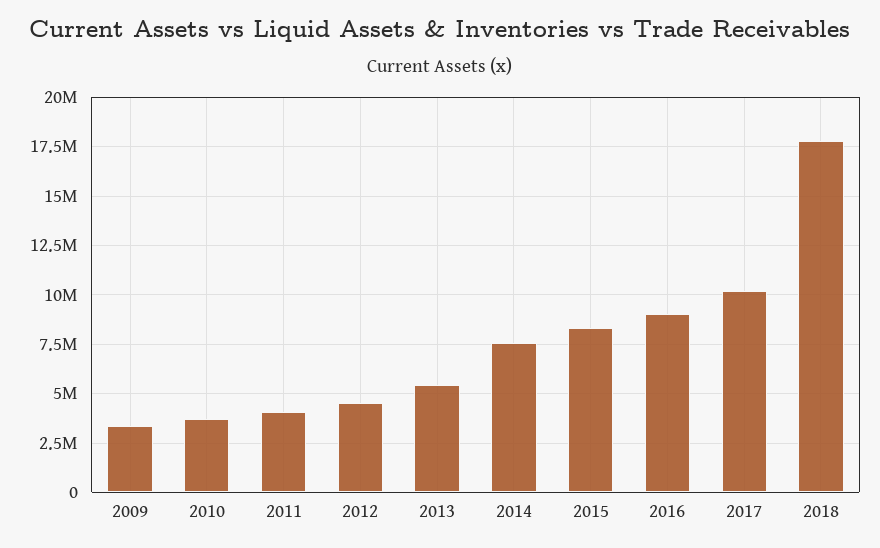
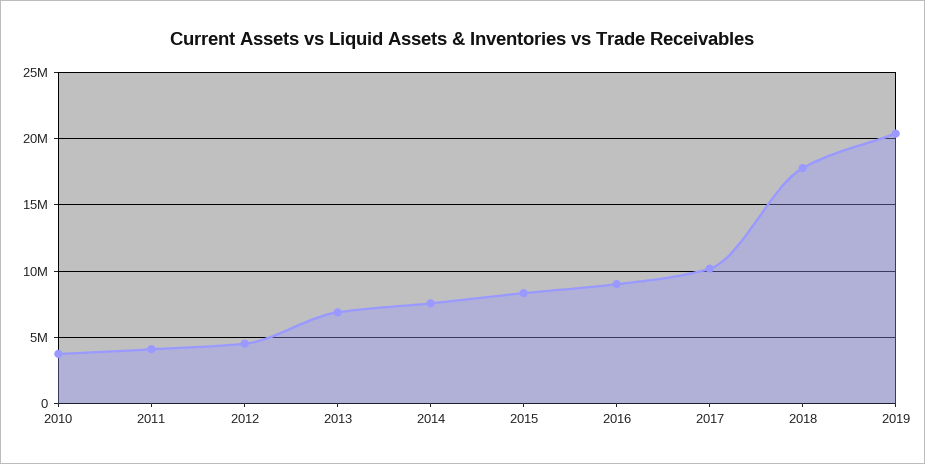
2009: 3500000 -> none
2013: 5500000 -> 7000000
2019: none -> 20500000

